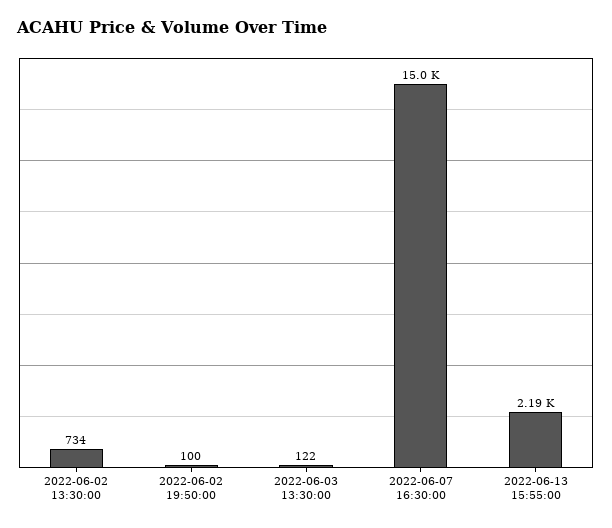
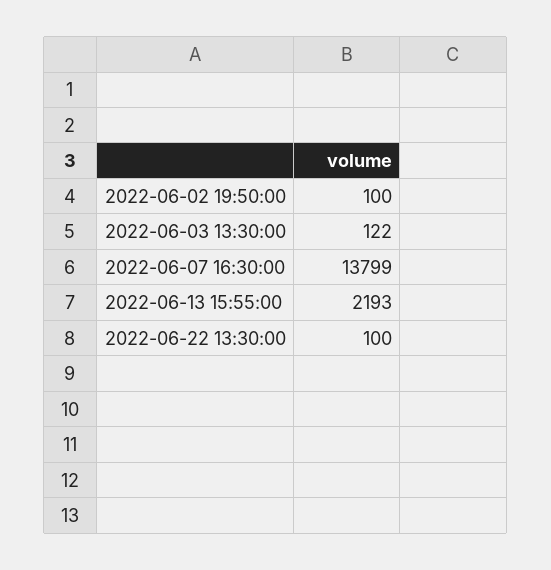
2022-06-02 13:30:00: 734 -> none
2022-06-07 16:30:00: 15000 -> 13799
2022-06-22 13:30:00: none -> 100

